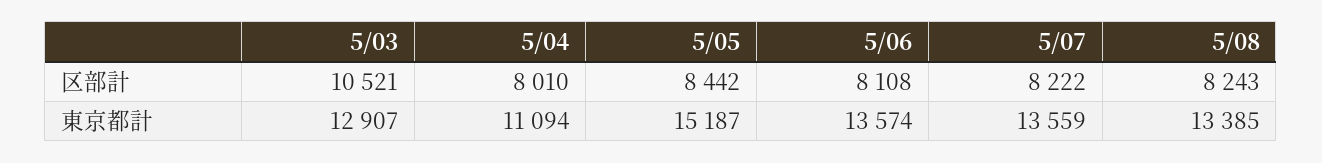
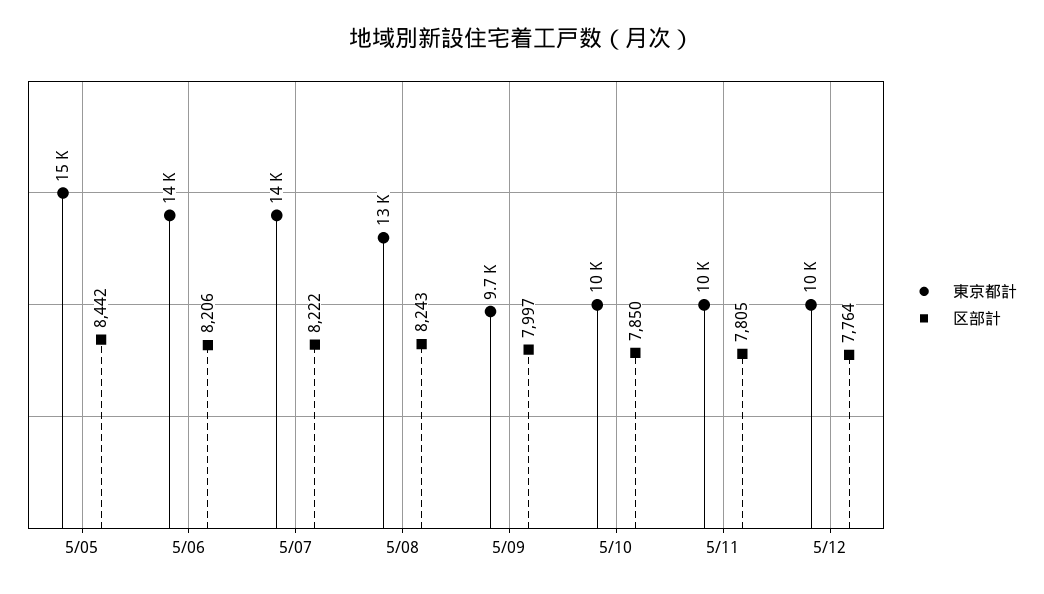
区部計, 5/03: 10521 -> none
区部計, 5/04: 8010 -> none
区部計, 5/06: 8108 -> 8206
東京都計, 5/03: 12907 -> none
東京都計, 5/04: 11094 -> none
東京都計, 5/09: none -> 9700
区部計, 5/09: none -> 7997
東京都計, 5/10: none -> 10000
区部計, 5/10: none -> 7850
東京都計, 5/11: none -> 10000
区部計, 5/11: none -> 7805
東京都計, 5/12: none -> 10000
区部計, 5/12: none -> 7764

